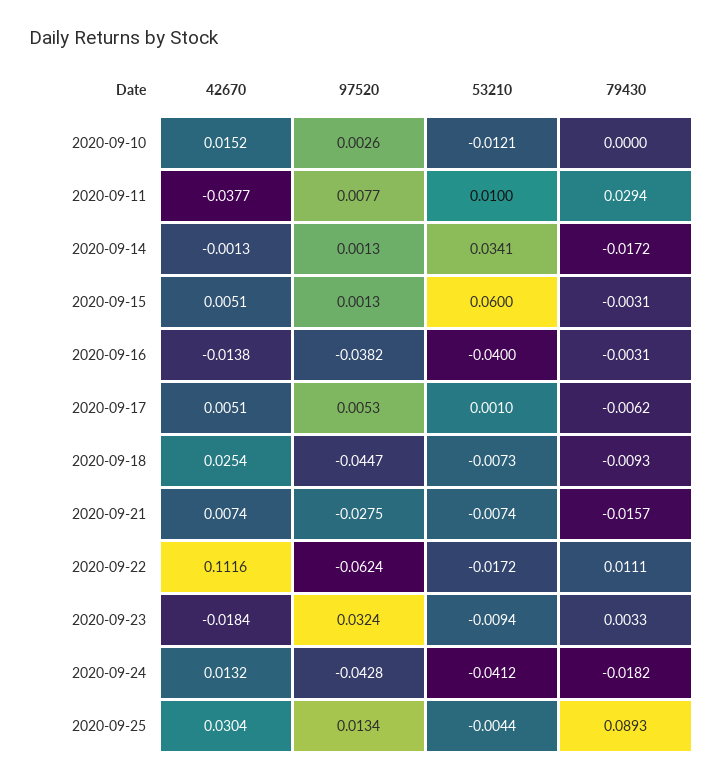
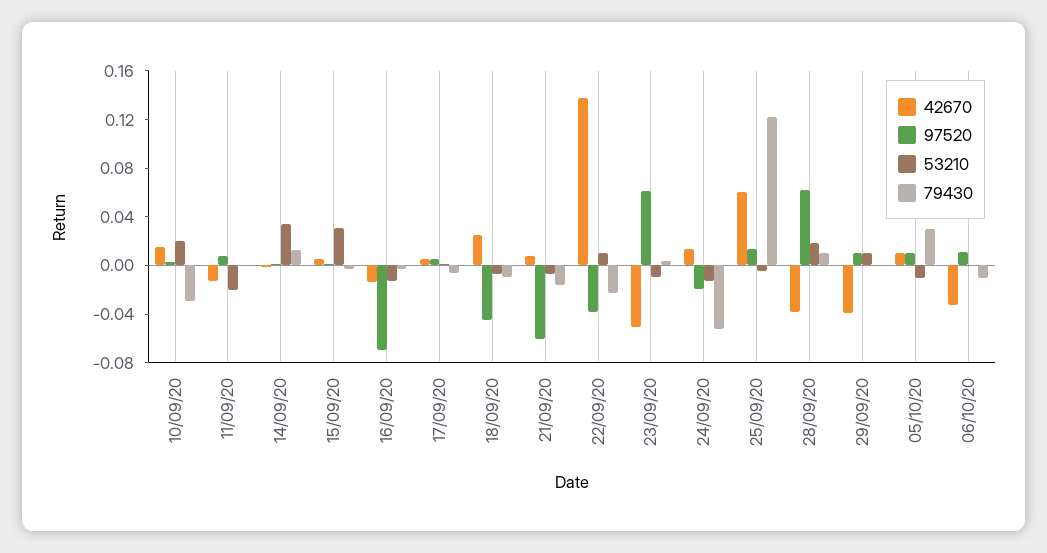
53210, 2020-09-10: -0.0121 -> 0.02
79430, 2020-09-10: 0 -> -0.03
42670, 2020-09-11: -0.0377 -> -0.01
53210, 2020-09-11: 0.01 -> -0.02
79430, 2020-09-11: 0.0294 -> 0
79430, 2020-09-14: -0.0172 -> 0.01
53210, 2020-09-15: 0.06 -> 0.03
97520, 2020-09-16: -0.0382 -> -0.07
53210, 2020-09-16: -0.04 -> -0.01
97520, 2020-09-21: -0.0275 -> -0.06
42670, 2020-09-22: 0.1116 -> 0.14
97520, 2020-09-22: -0.0624 -> -0.04
53210, 2020-09-22: -0.0172 -> 0.01
79430, 2020-09-22: 0.0111 -> -0.02
42670, 2020-09-23: -0.0184 -> -0.05
97520, 2020-09-23: 0.0324 -> 0.06
97520, 2020-09-24: -0.0428 -> -0.02
53210, 2020-09-24: -0.0412 -> -0.01
79430, 2020-09-24: -0.0182 -> -0.05
42670, 2020-09-25: 0.0304 -> 0.06
79430, 2020-09-25: 0.0893 -> 0.12
42670, 28/09/20: none -> -0.04
97520, 28/09/20: none -> 0.06
53210, 28/09/20: none -> 0.02
79430, 28/09/20: none -> 0.01
42670, 29/09/20: none -> -0.04
97520, 29/09/20: none -> 0.01
53210, 29/09/20: none -> 0.01
79430, 29/09/20: none -> 0
42670, 05/10/20: none -> 0.01
97520, 05/10/20: none -> 0.01
53210, 05/10/20: none -> -0.01
79430, 05/10/20: none -> 0.03
42670, 06/10/20: none -> -0.03
97520, 06/10/20: none -> 0.01
53210, 06/10/20: none -> 0
79430, 06/10/20: none -> -0.01

